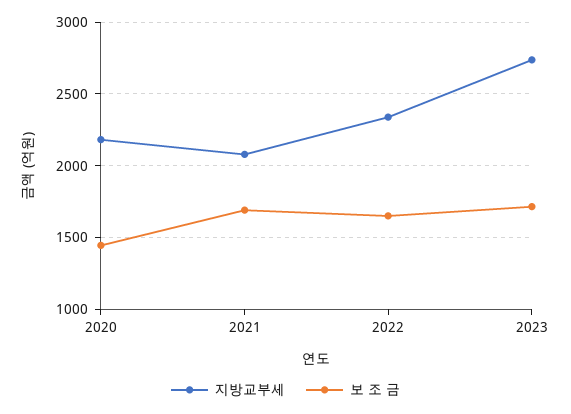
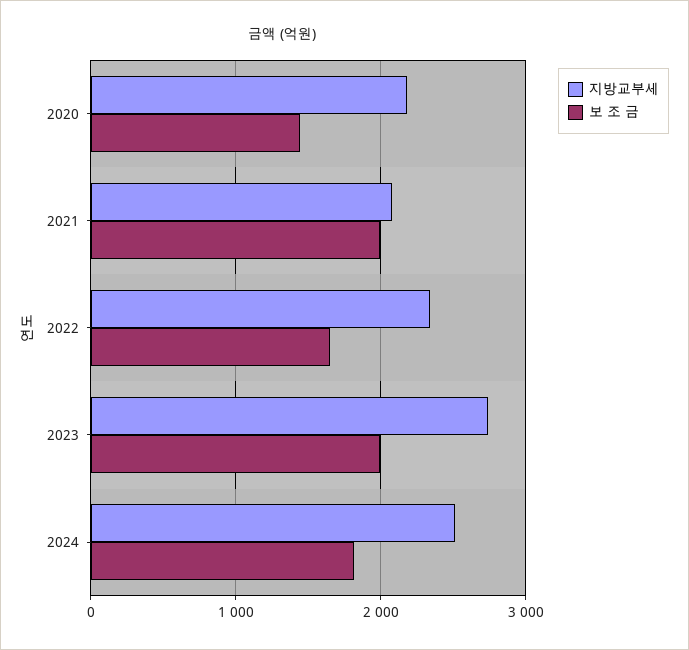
보 조 금, 2021: 1700 -> 2000
보 조 금, 2023: 1700 -> 2000
지방교부세, 2024: none -> 2500
보 조 금, 2024: none -> 1800

